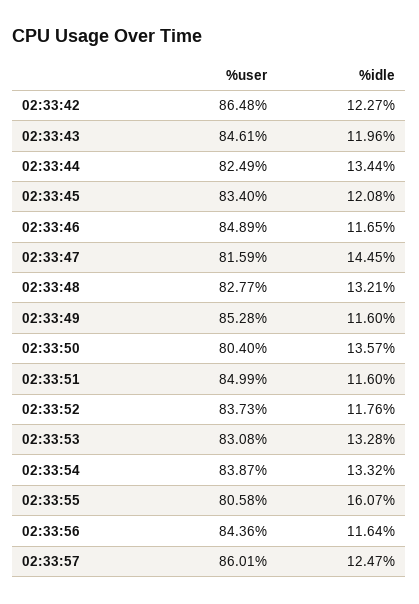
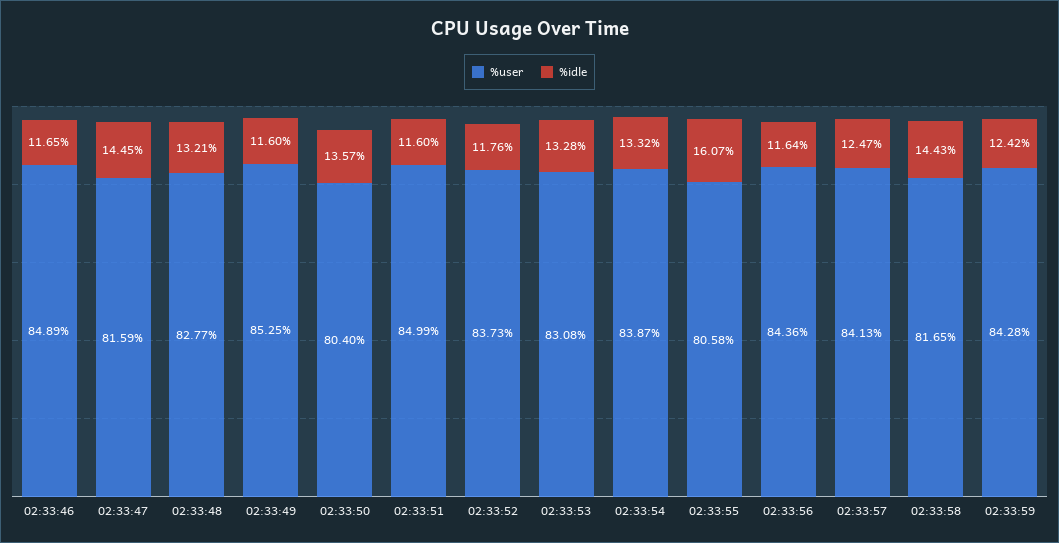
%user, 02:33:42: 86.48 -> none
%idle, 02:33:42: 12.27 -> none
%user, 02:33:43: 84.61 -> none
%idle, 02:33:43: 11.96 -> none
%user, 02:33:44: 82.49 -> none
%idle, 02:33:44: 13.44 -> none
%user, 02:33:45: 83.4 -> none
%idle, 02:33:45: 12.08 -> none
%user, 02:33:49: 85.28 -> 85.25
%user, 02:33:57: 86.01 -> 84.13
%user, 02:33:58: none -> 81.65
%idle, 02:33:58: none -> 14.43
%user, 02:33:59: none -> 84.28
%idle, 02:33:59: none -> 12.42

